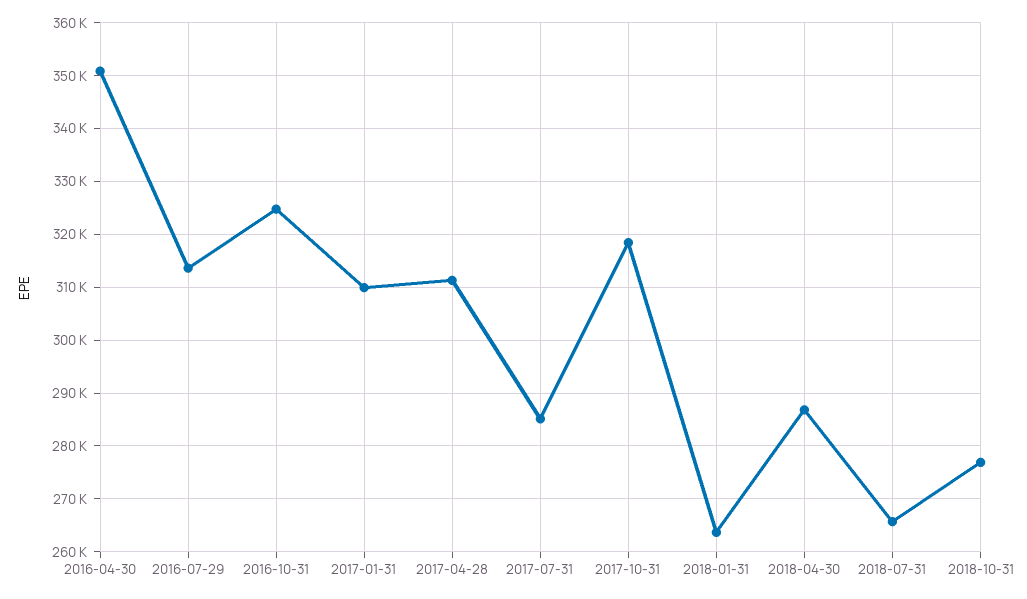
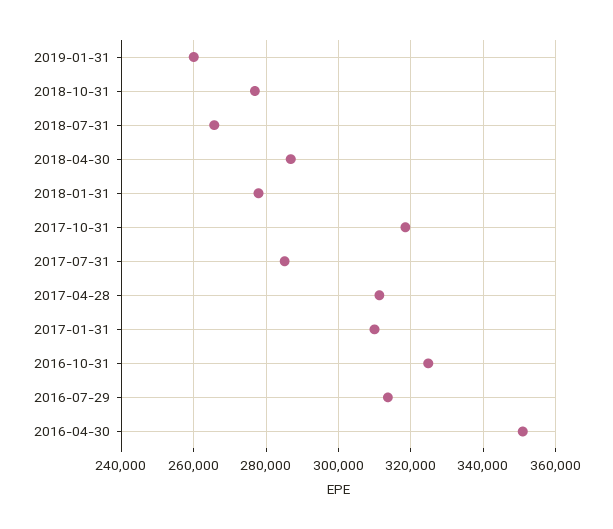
2018-01-31: 264000 -> 278000
2019-01-31: none -> 260000

